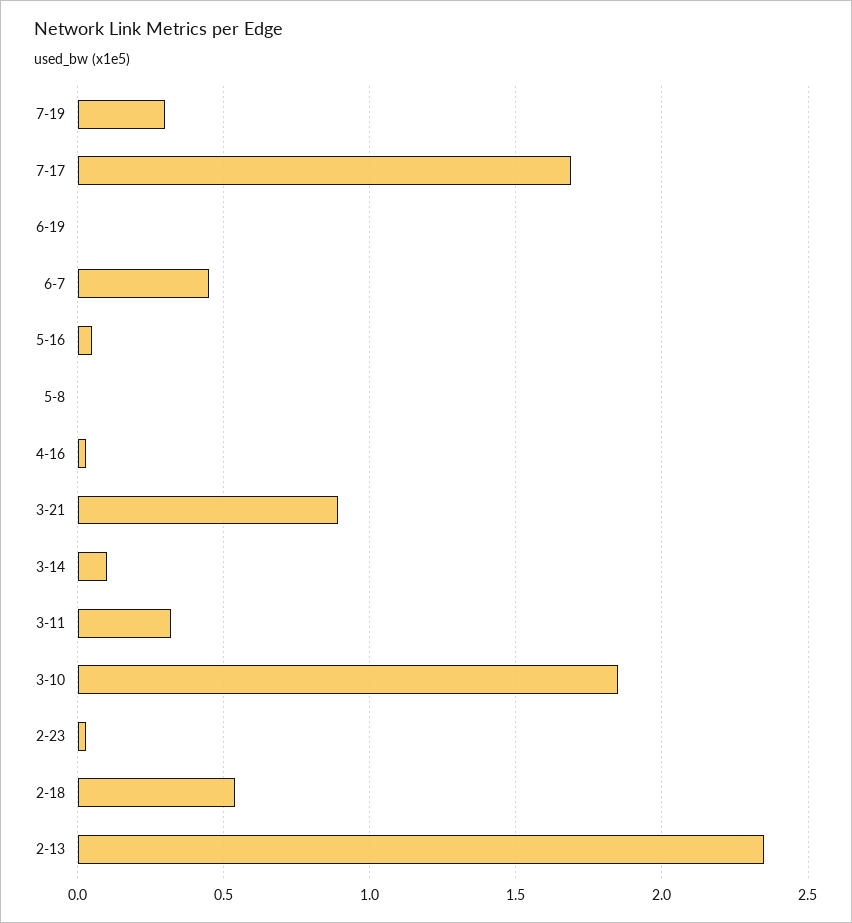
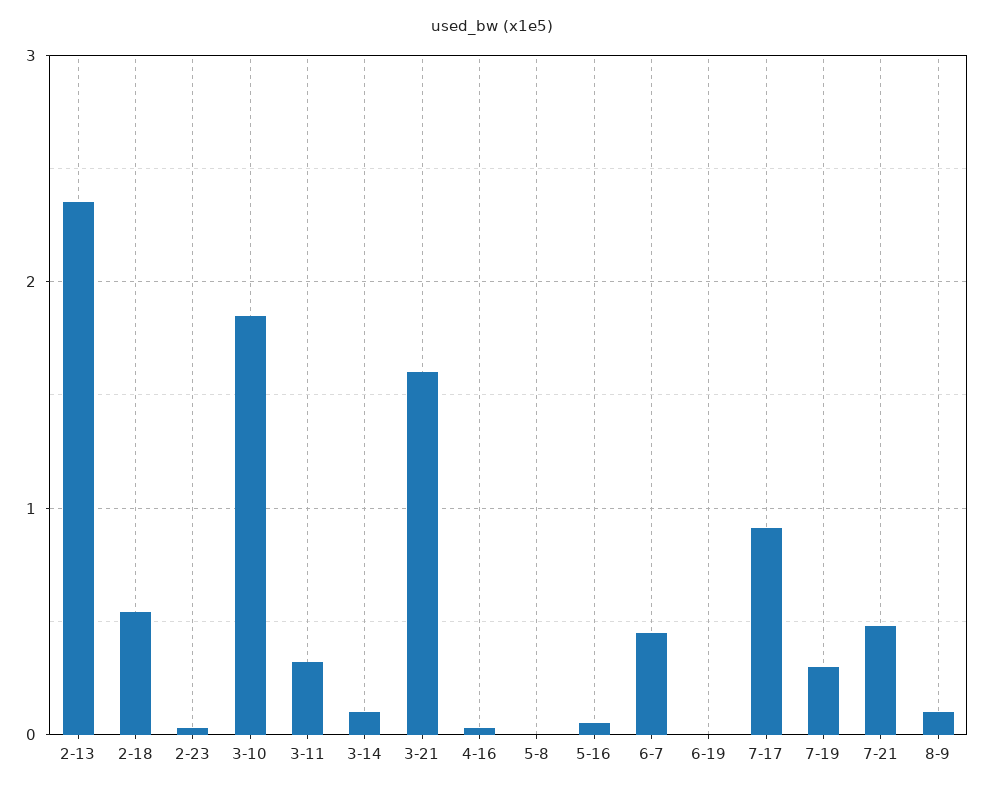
7-17: 1.7 -> 0.9
3-21: 0.9 -> 1.6
7-21: none -> 0.5
8-9: none -> 0.1

